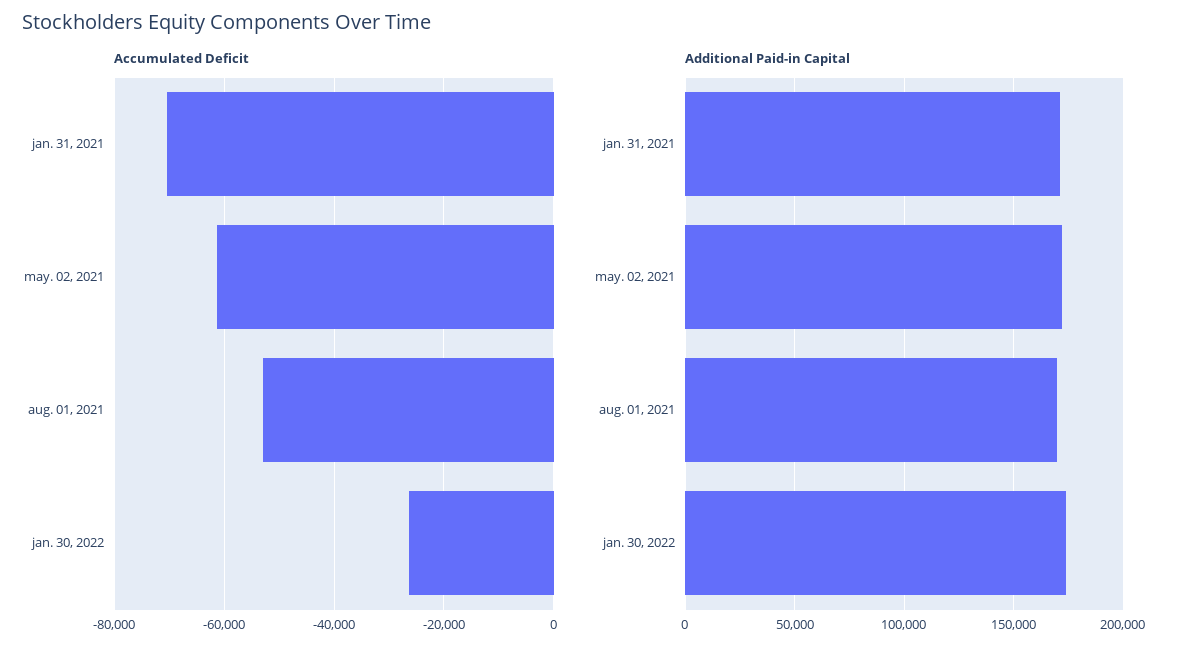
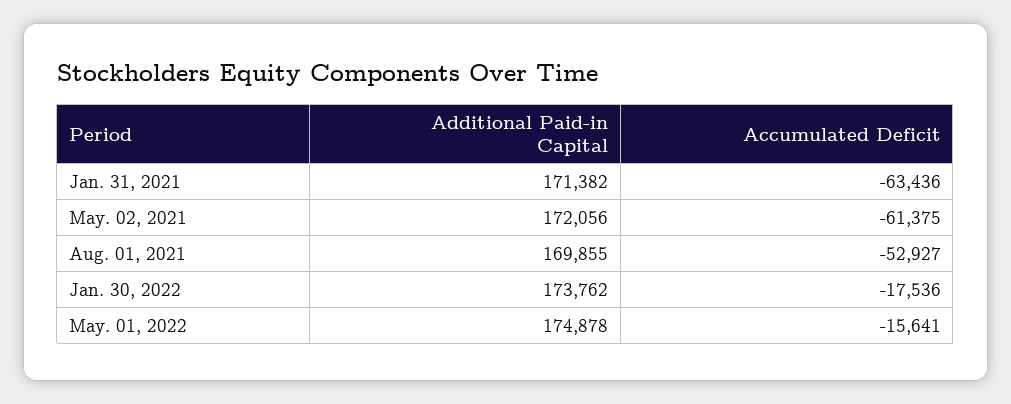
Accumulated Deficit, jan. 31, 2021: -70000 -> -63436
Accumulated Deficit, jan. 30, 2022: -26000 -> -17536
Additional Paid-in Capital, May. 01, 2022: none -> 174878
Accumulated Deficit, May. 01, 2022: none -> -15641

